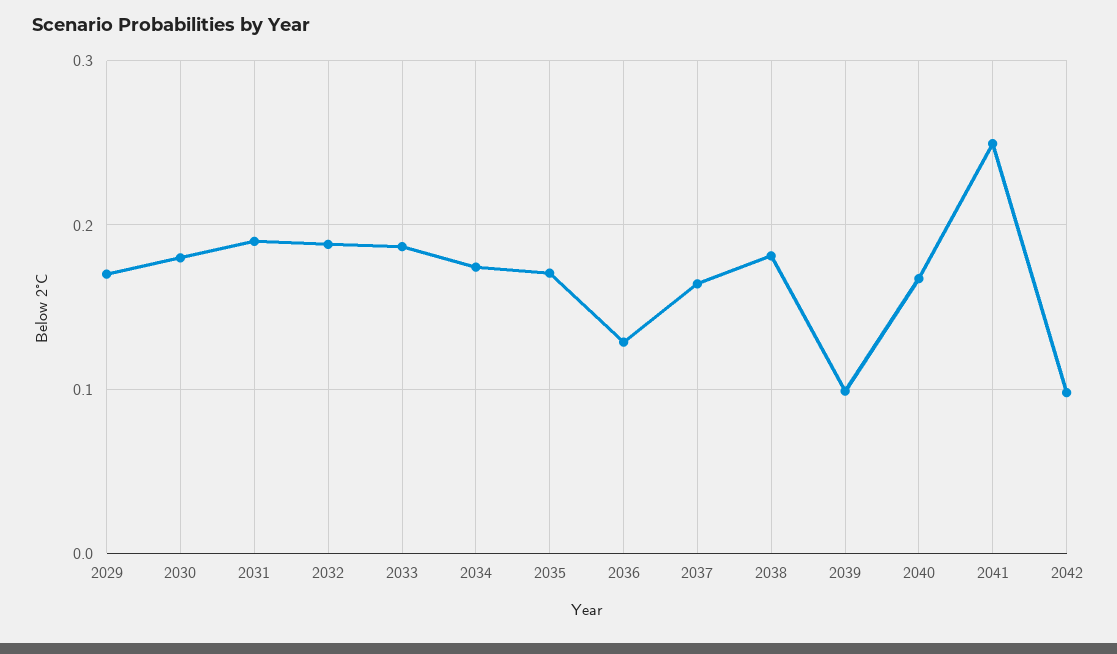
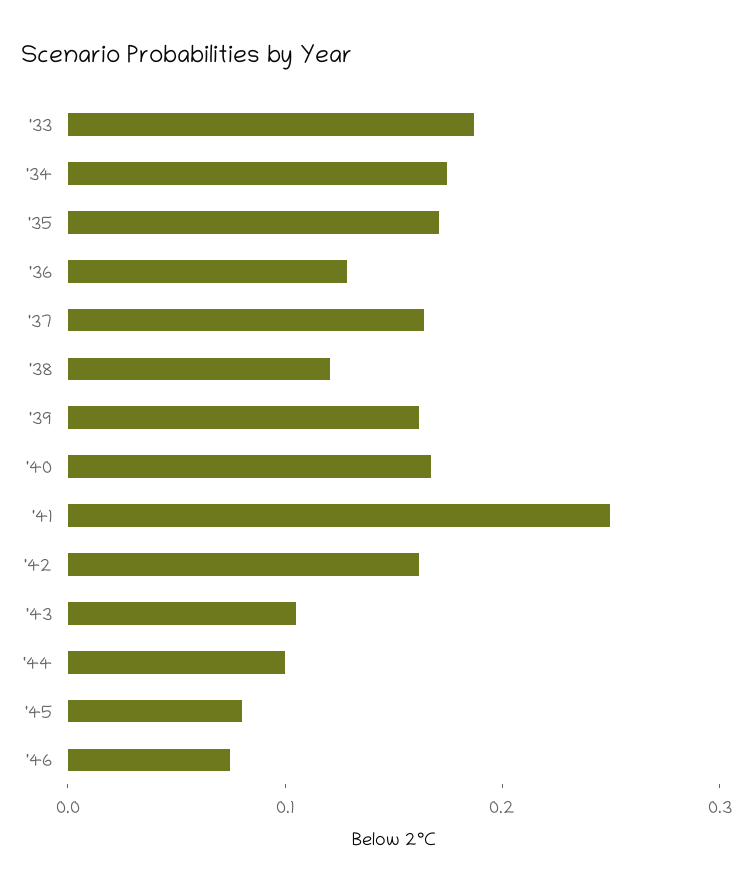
2029: 0.17 -> none
2030: 0.18 -> none
2031: 0.19 -> none
2032: 0.19 -> none
2038: 0.18 -> 0.12
2039: 0.1 -> 0.16
2042: 0.1 -> 0.16
'43: none -> 0.1
'44: none -> 0.1
'45: none -> 0.08
'46: none -> 0.08

